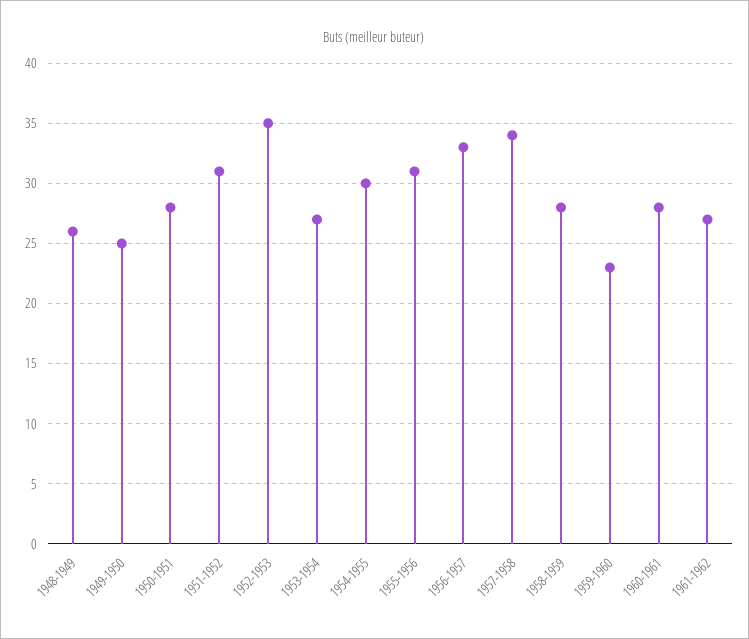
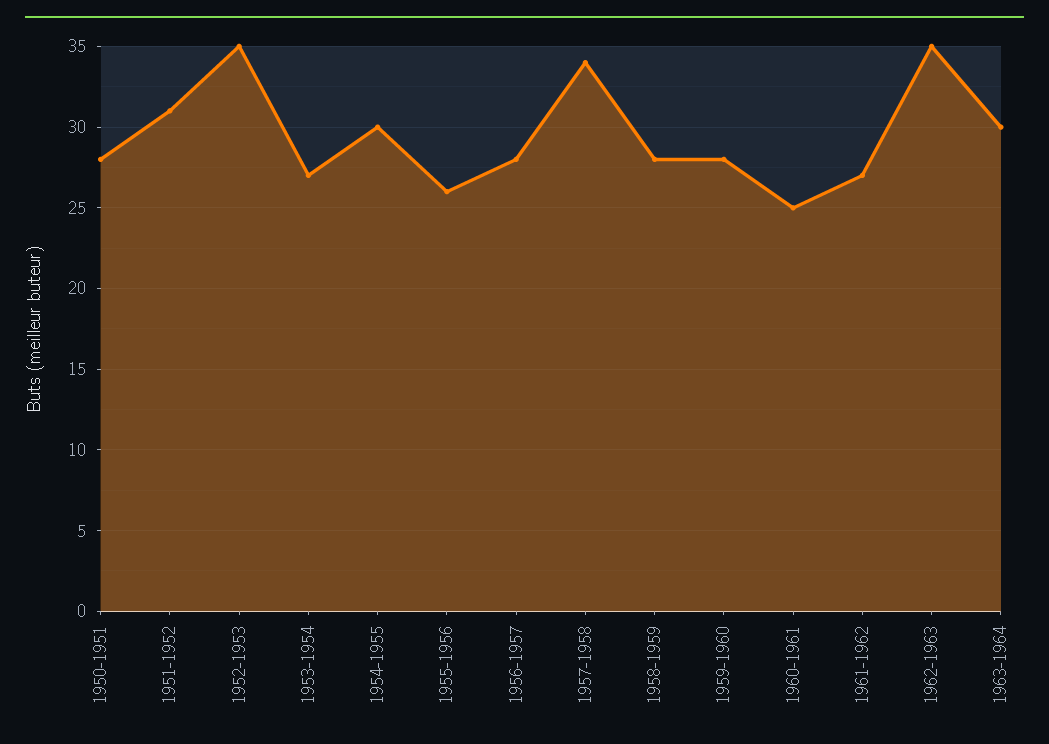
1948-1949: 26 -> none
1949-1950: 25 -> none
1955-1956: 31 -> 26
1956-1957: 33 -> 28
1959-1960: 23 -> 28
1960-1961: 28 -> 25
1962-1963: none -> 35
1963-1964: none -> 30

